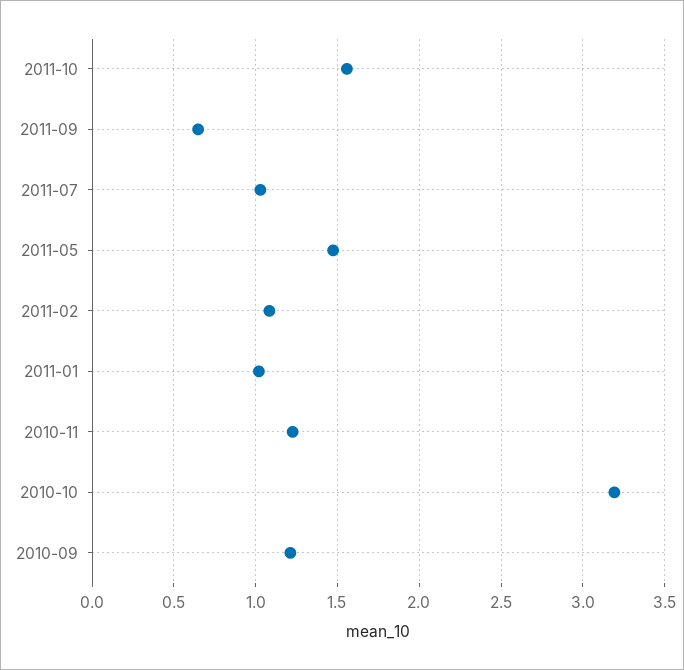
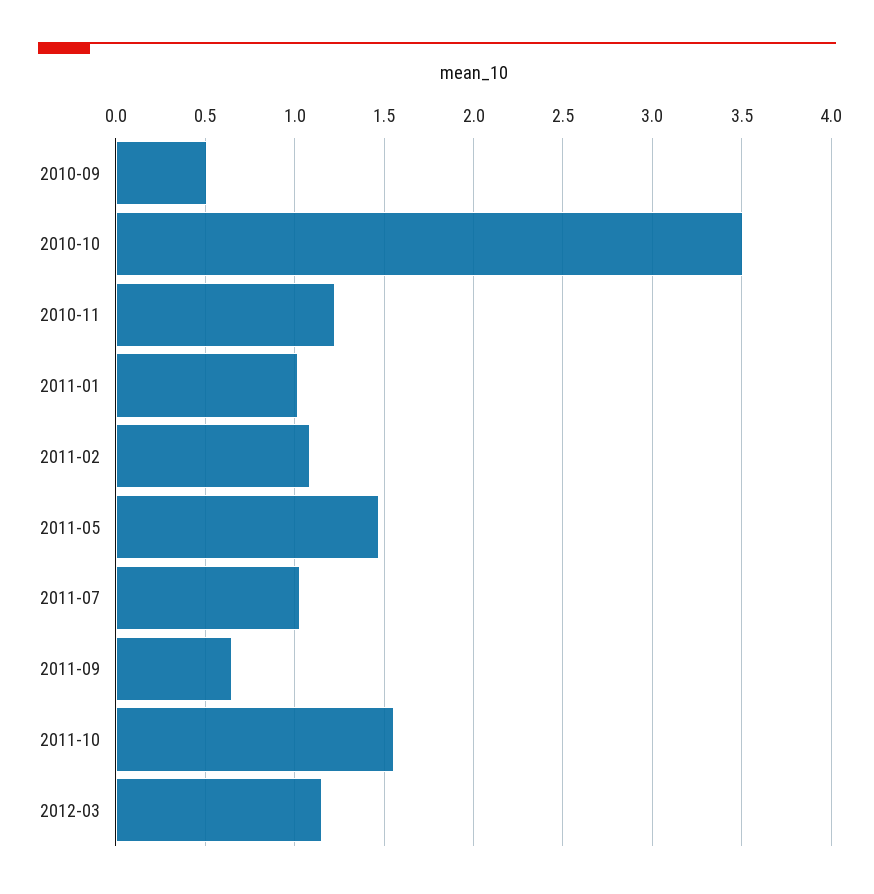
2010-10: 3.2 -> 3.5
2010-09: 1.2 -> 0.5
2012-03: none -> 1.15

